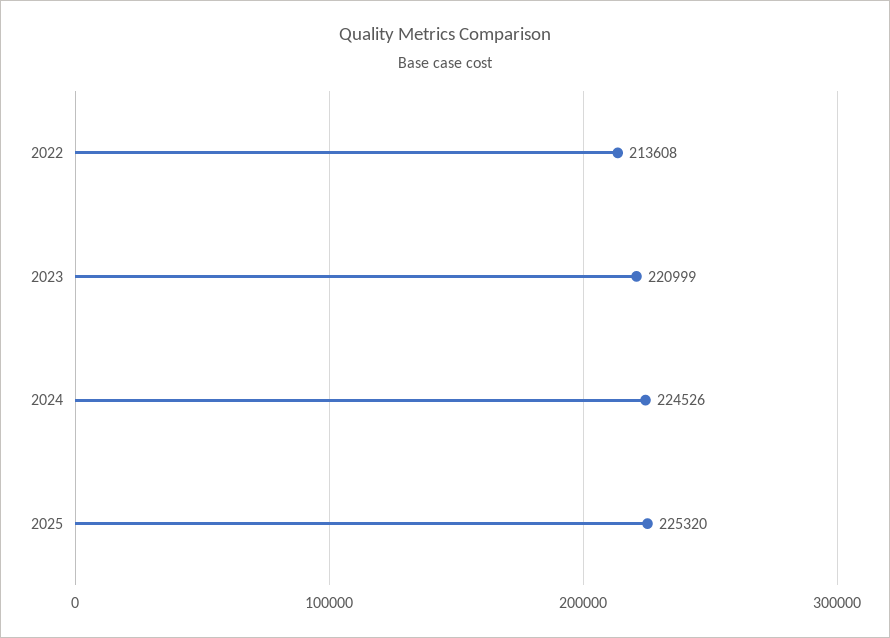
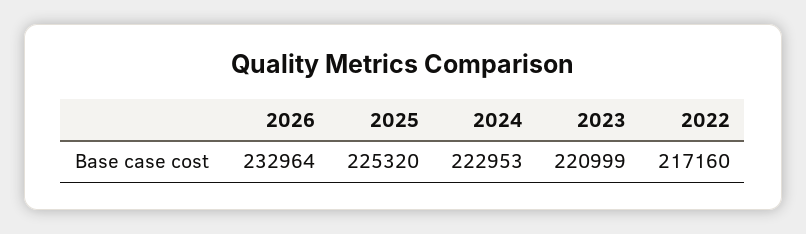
2022: 213608 -> 217160
2024: 224526 -> 222953
2026: none -> 232964

